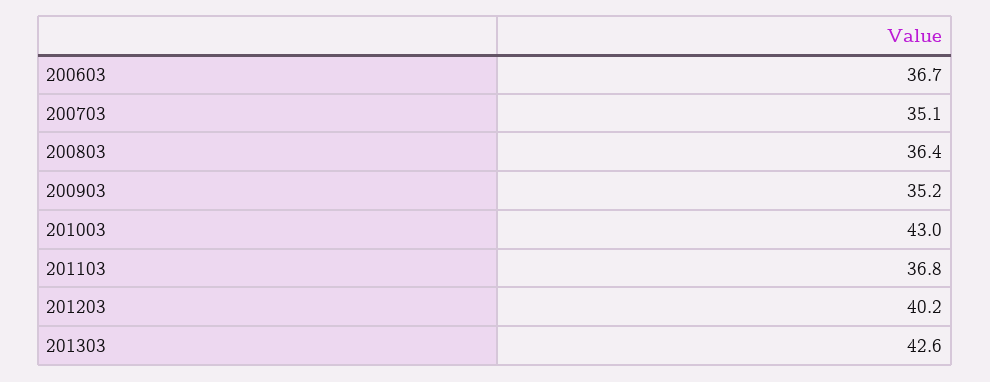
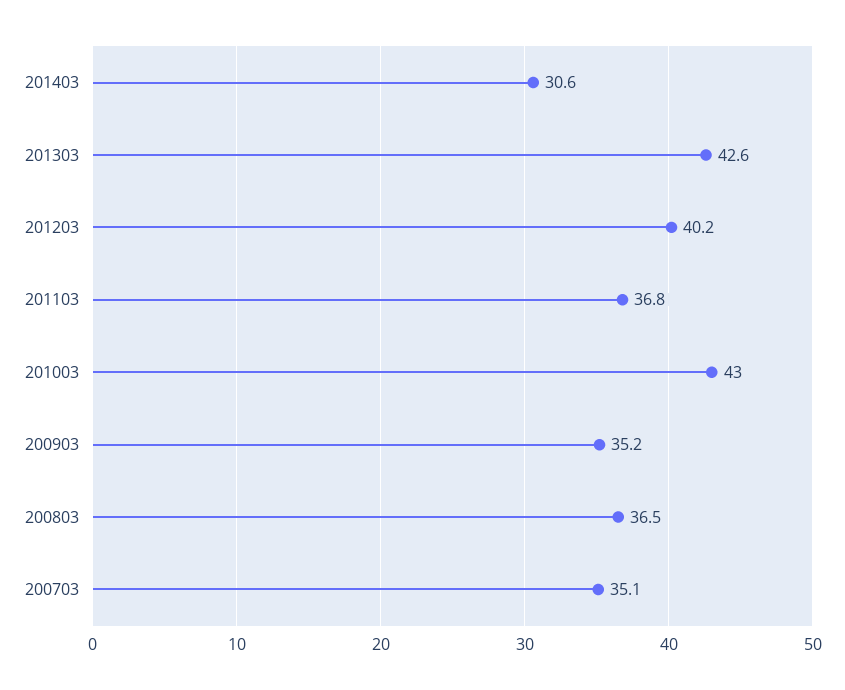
200603: 36.7 -> none
200803: 36.4 -> 36.5
201403: none -> 30.6

